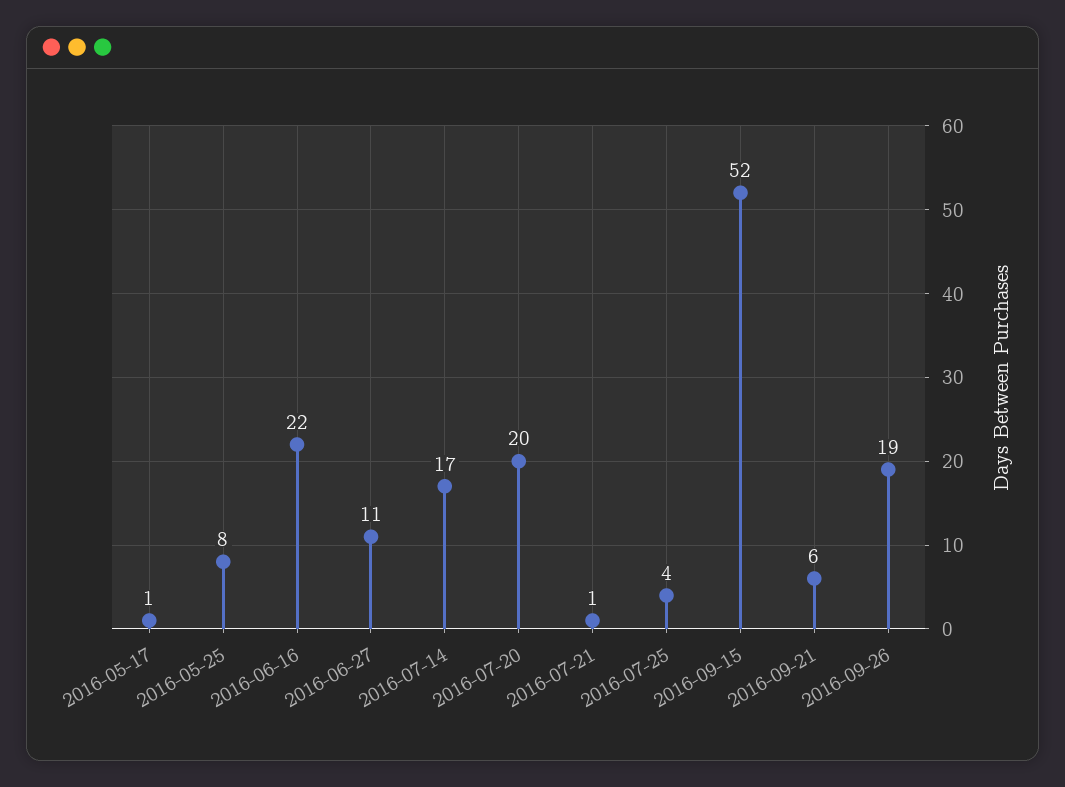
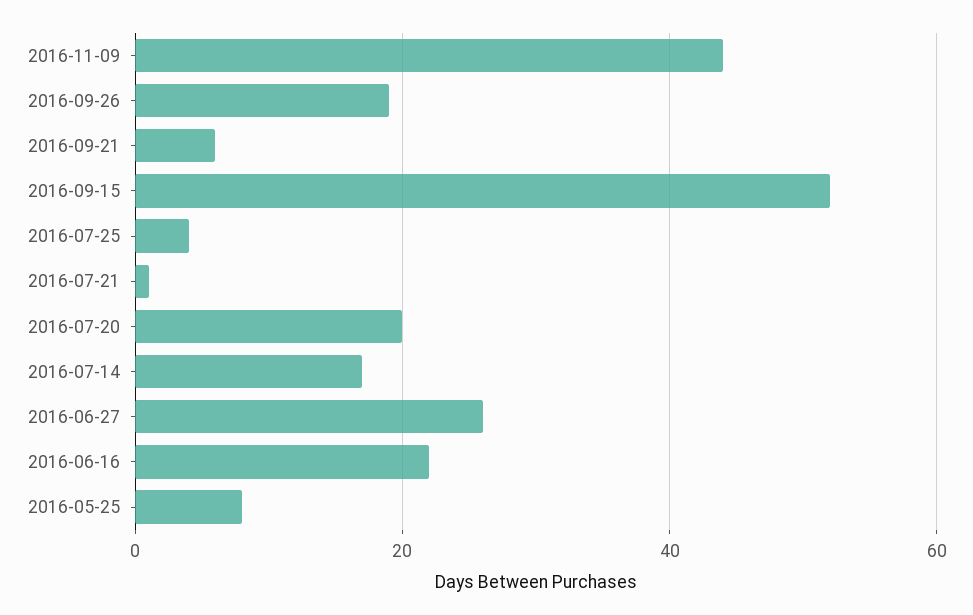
2016-05-17: 1 -> none
2016-06-27: 11 -> 25
2016-11-09: none -> 45

